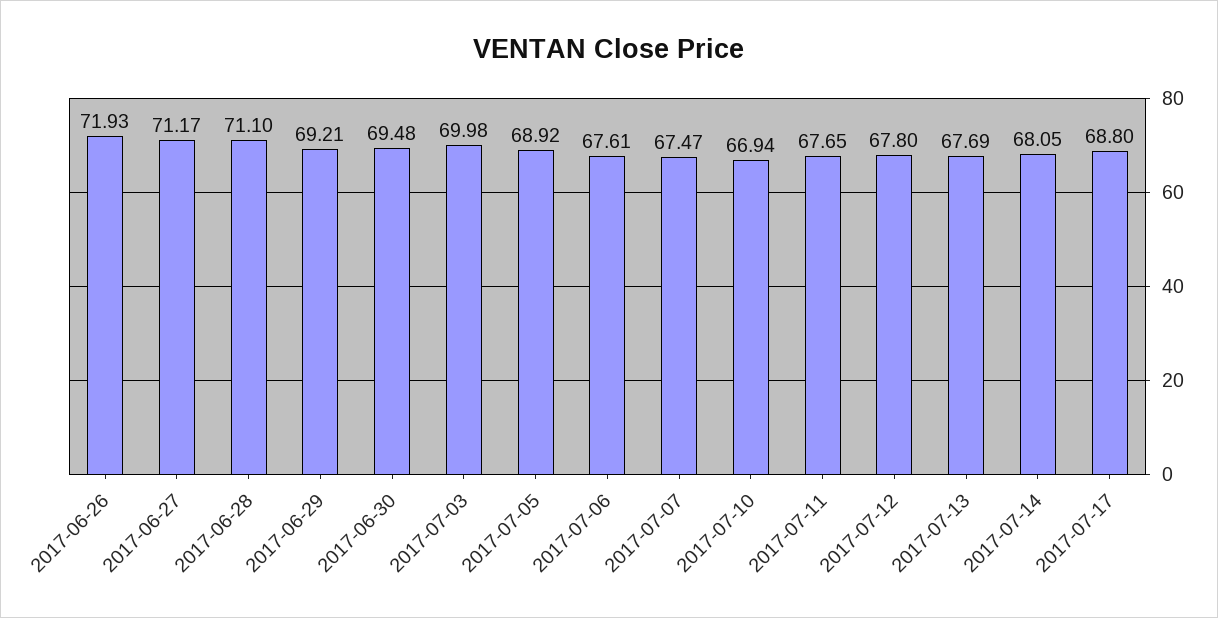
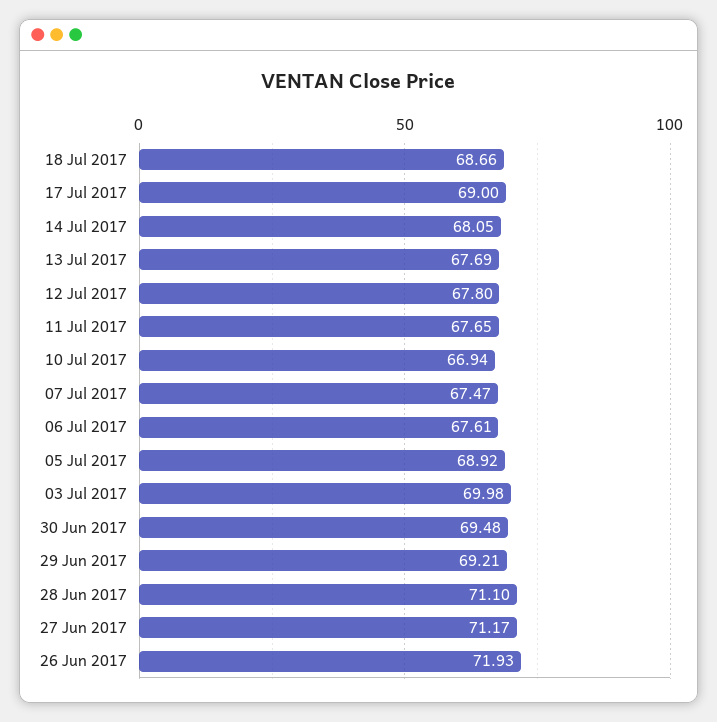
2017-07-17: 68.8 -> 69
18 Jul 2017: none -> 68.66

